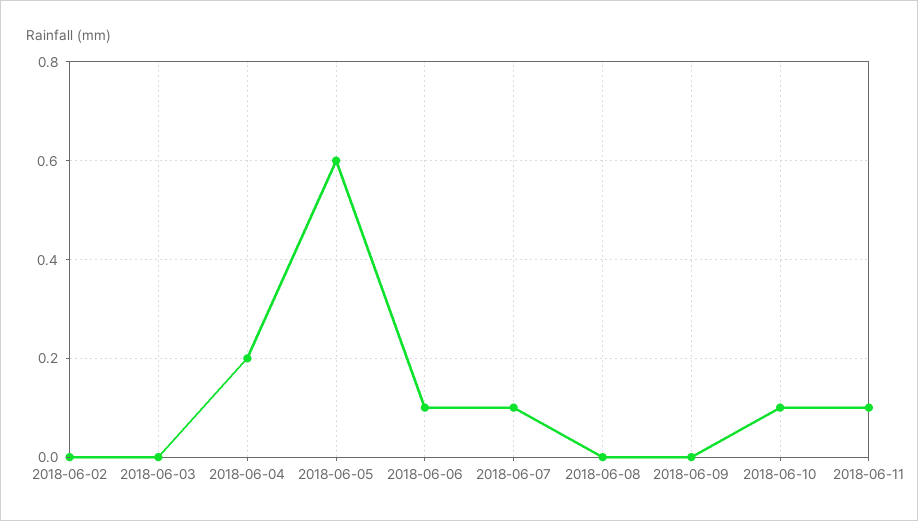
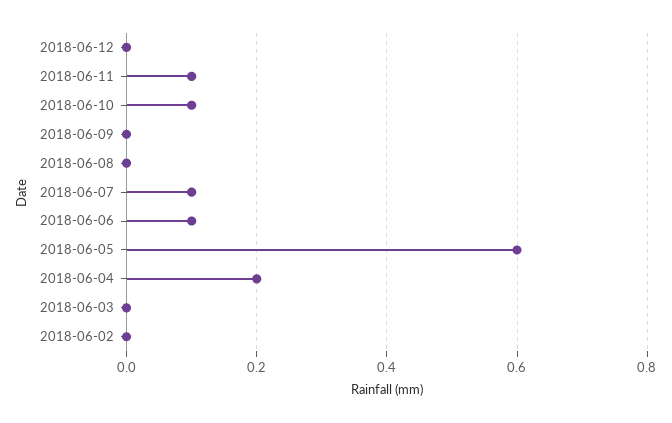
2018-06-12: none -> 0

